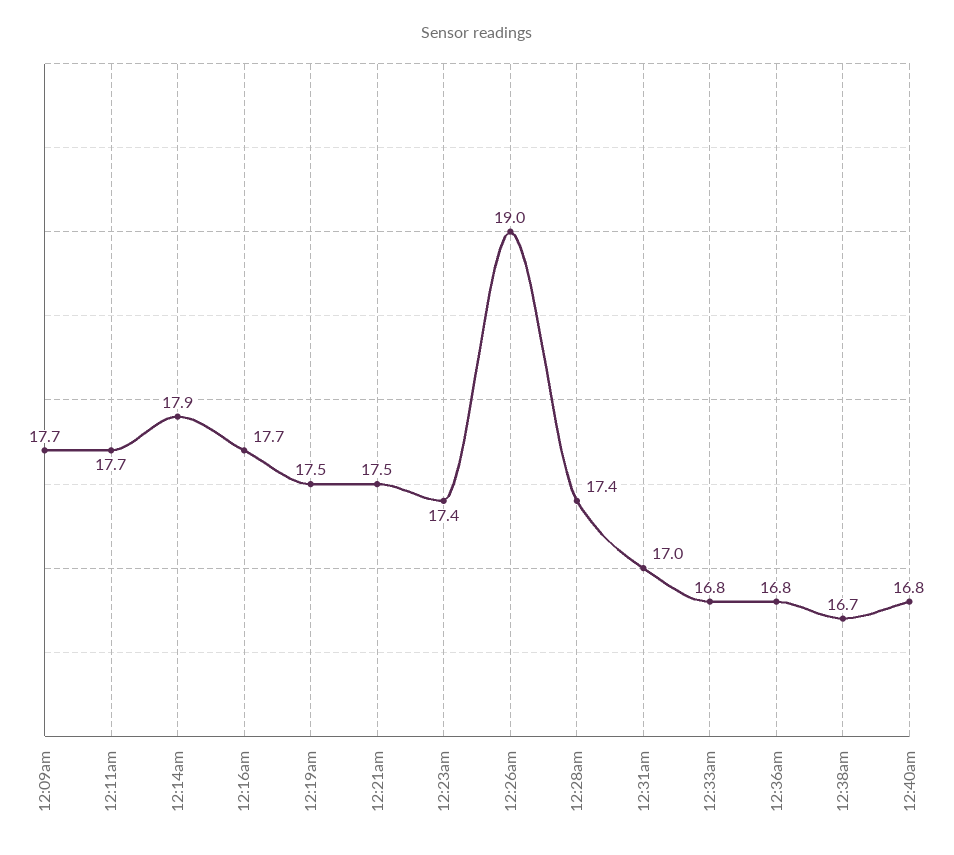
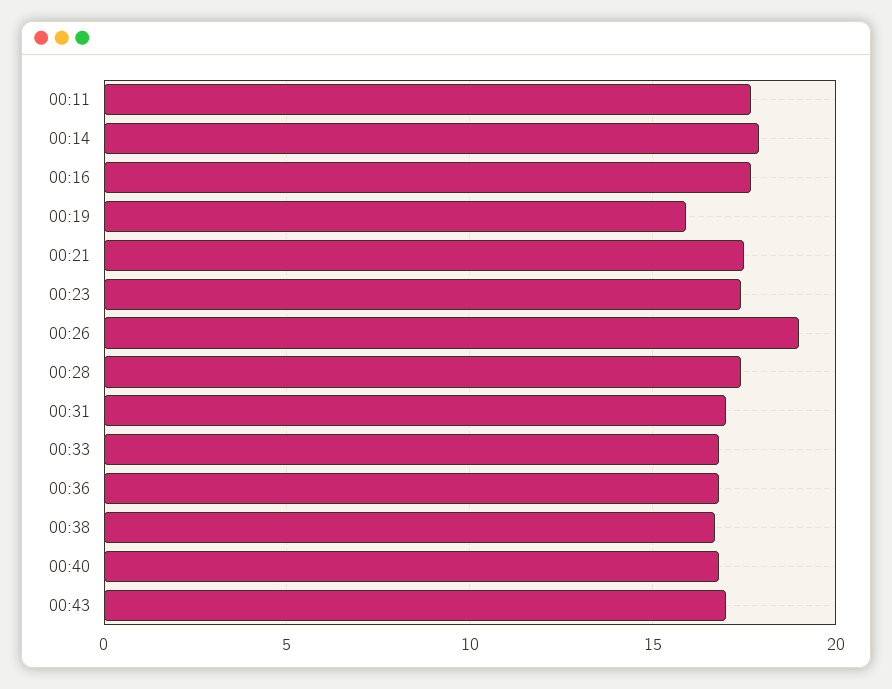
12:09am: 17.7 -> none
12:19am: 17.5 -> 16
00:43: none -> 17

